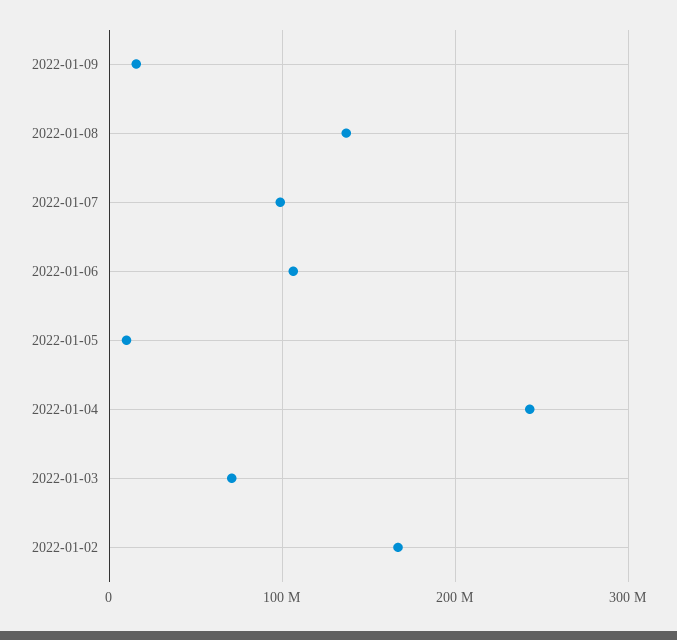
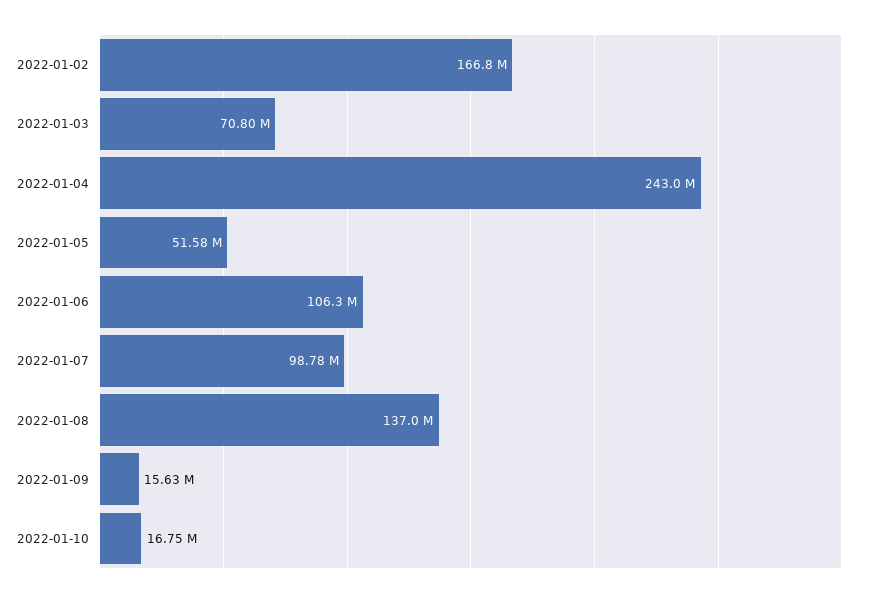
2022-01-05: 10000000 -> 51580000
2022-01-10: none -> 16750000

